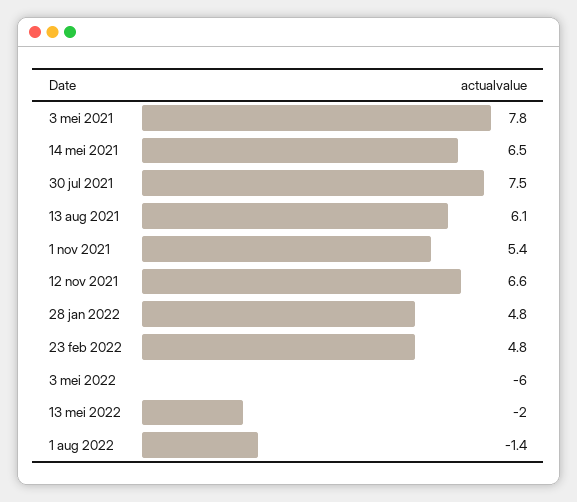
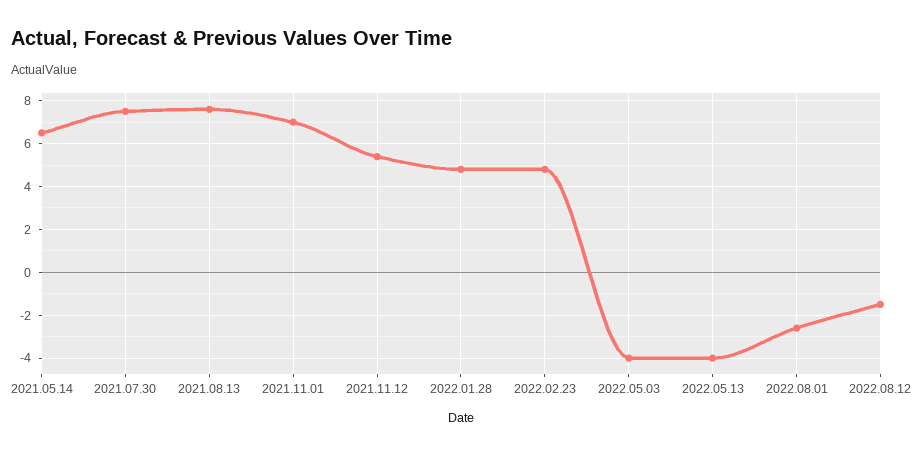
3 mei 2021: 7.8 -> none
13 aug 2021: 6.1 -> 7.5
1 nov 2021: 5.4 -> 7
12 nov 2021: 6.6 -> 5.5
3 mei 2022: -6 -> -4
13 mei 2022: -2 -> -4
1 aug 2022: -1.4 -> -2.5
2022.08.12: none -> -1.5

